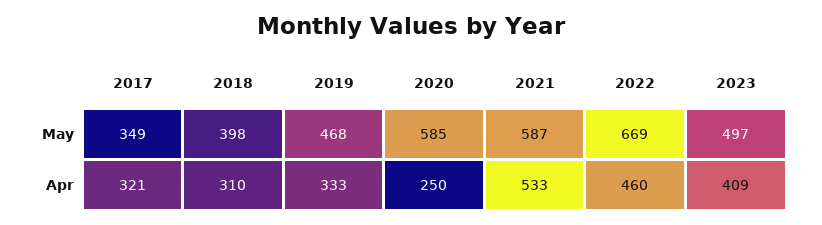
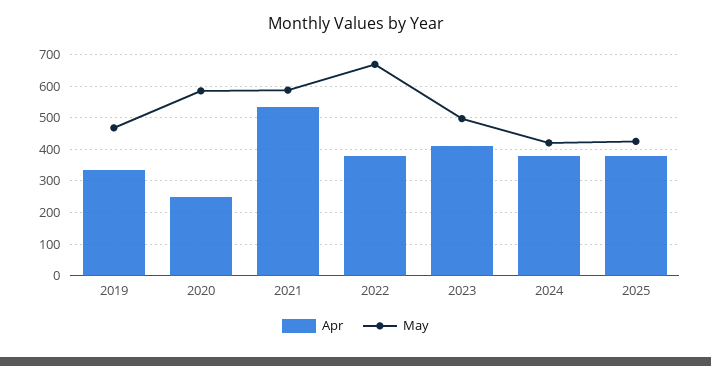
May, 2017: 349 -> none
May, 2018: 398 -> none
Apr, 2017: 321 -> none
Apr, 2018: 310 -> none
Apr, 2022: 460 -> 380
Apr, 2024: none -> 380
May, 2024: none -> 420
Apr, 2025: none -> 380
May, 2025: none -> 420

